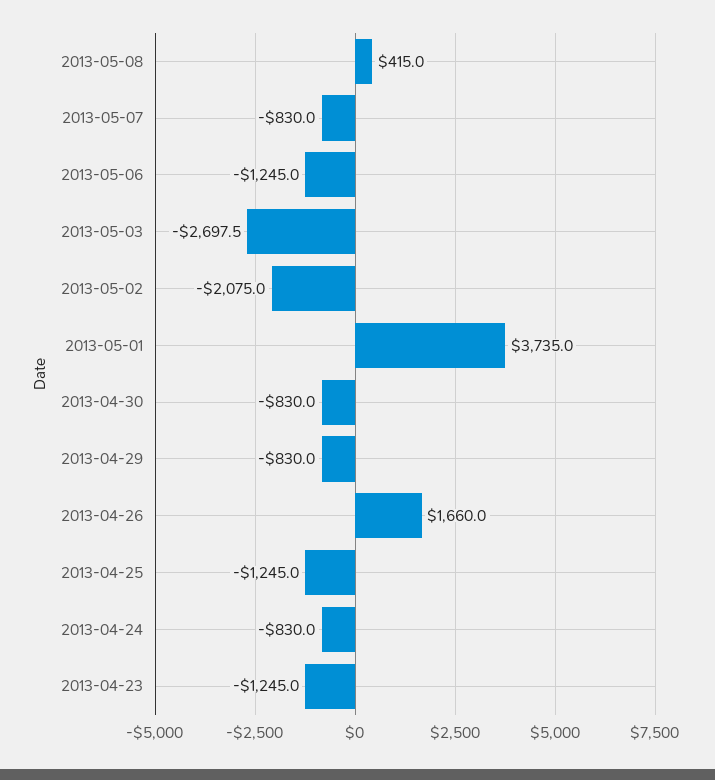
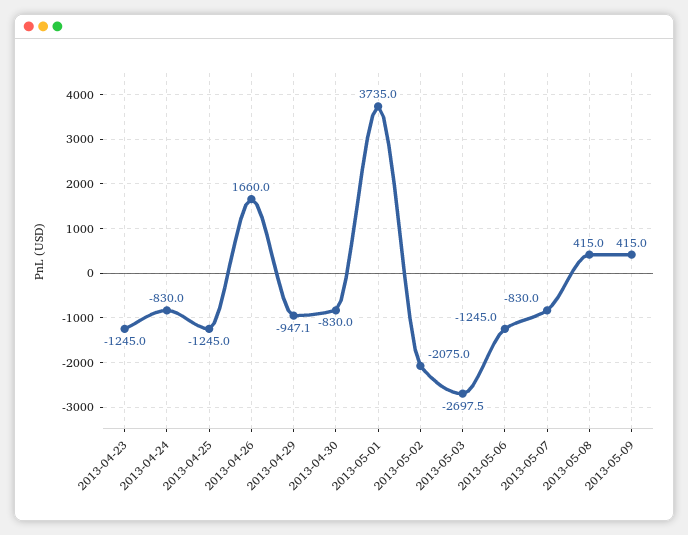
2013-04-29: -830 -> -947.1
2013-05-09: none -> 415

